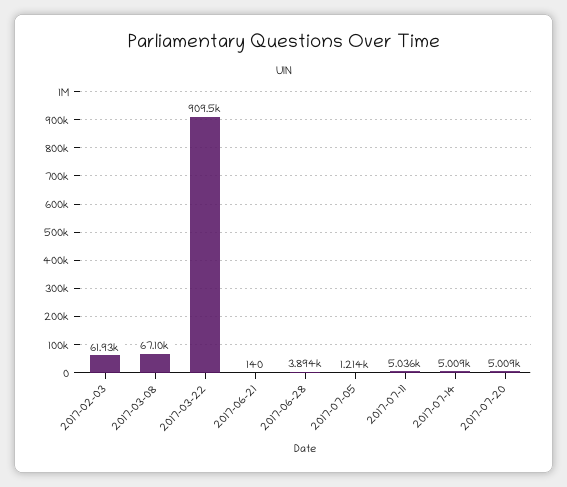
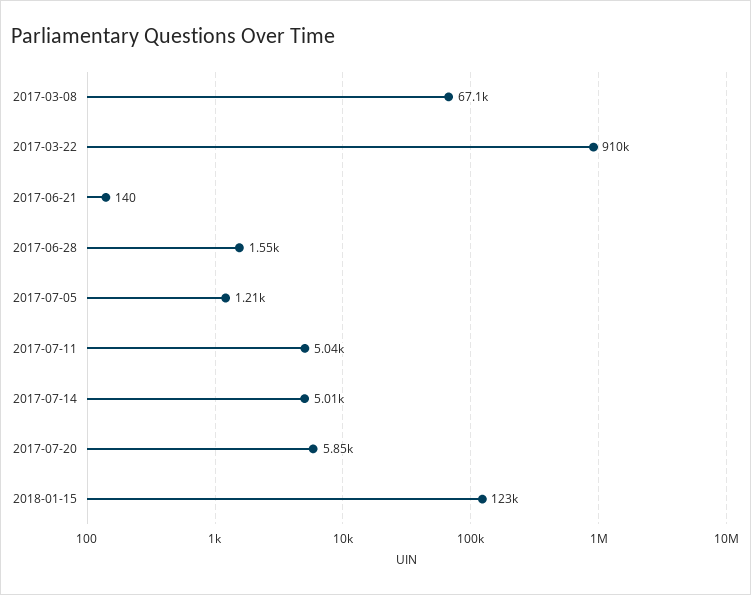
2017-02-03: 61930 -> none
2017-06-28: 3894 -> 1550
2017-07-20: 5009 -> 5850
2018-01-15: none -> 123000

